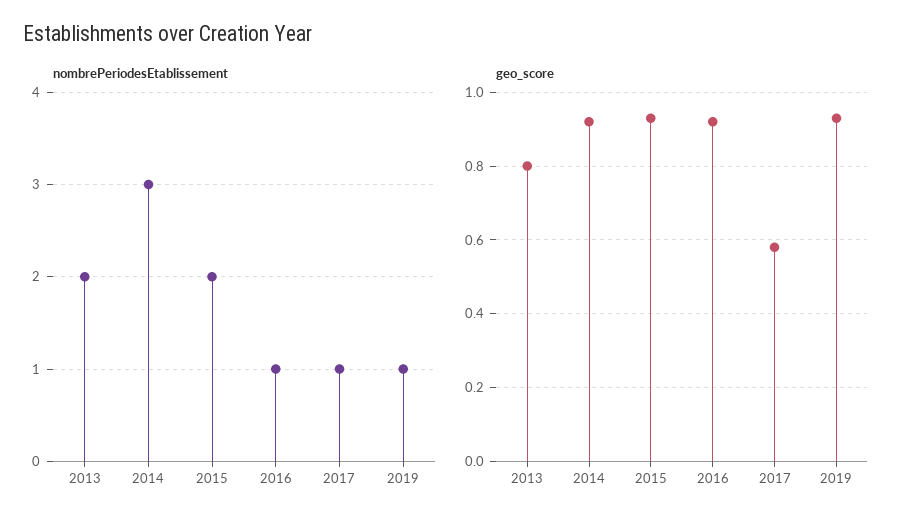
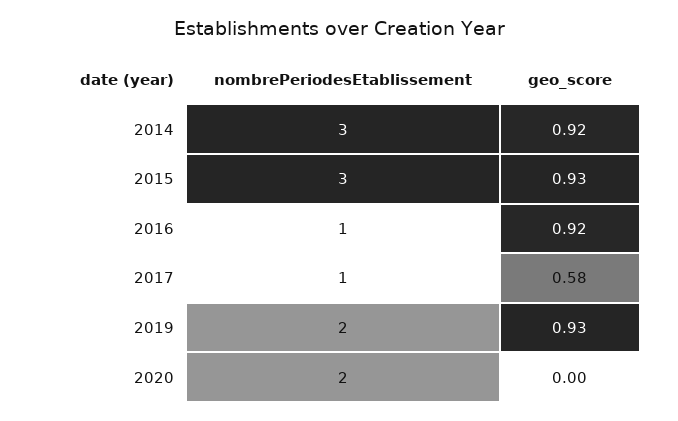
nombrePeriodesEtablissement, 2013: 2 -> none
nombrePeriodesEtablissement, 2015: 2 -> 3
nombrePeriodesEtablissement, 2019: 1 -> 2
geo_score, 2013: 0.8 -> none
nombrePeriodesEtablissement, 2020: none -> 2
geo_score, 2020: none -> 0

